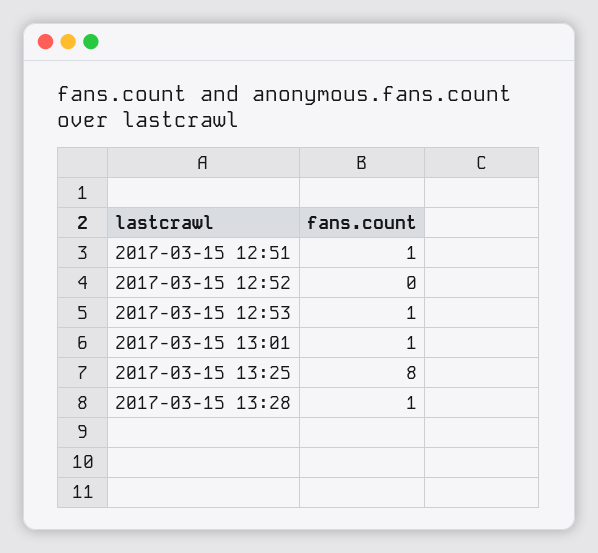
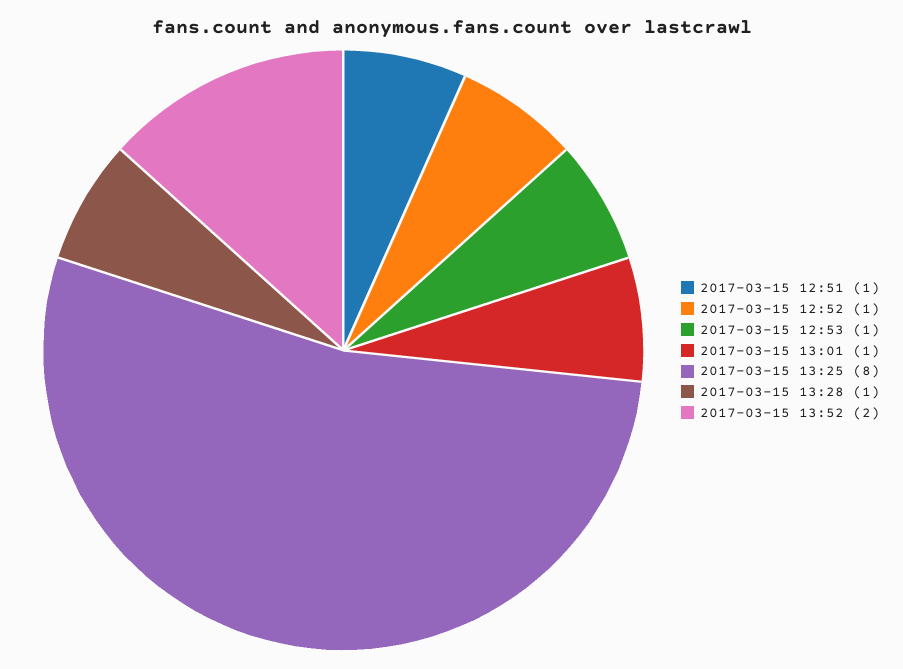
2017-03-15 12:52: 0 -> 1
2017-03-15 13:52: none -> 2

